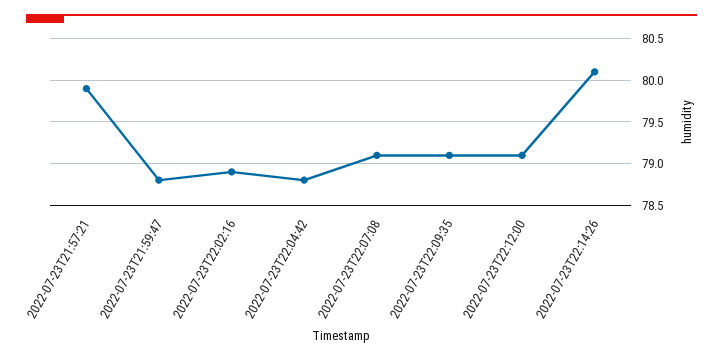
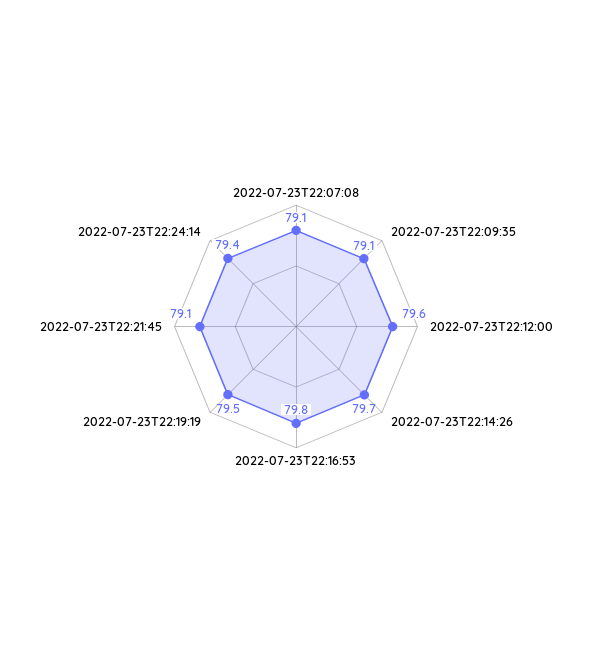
2022-07-23T21:57:21: 79.9 -> none
2022-07-23T21:59:47: 78.8 -> none
2022-07-23T22:02:16: 78.9 -> none
2022-07-23T22:04:42: 78.8 -> none
2022-07-23T22:12:00: 79.1 -> 79.6
2022-07-23T22:14:26: 80.1 -> 79.7
2022-07-23T22:16:53: none -> 79.8
2022-07-23T22:19:19: none -> 79.5
2022-07-23T22:21:45: none -> 79.1
2022-07-23T22:24:14: none -> 79.4

